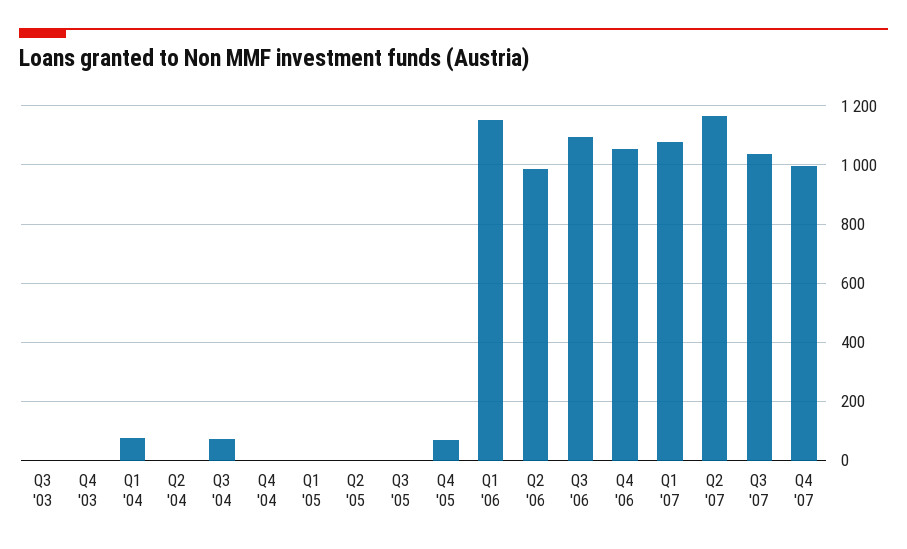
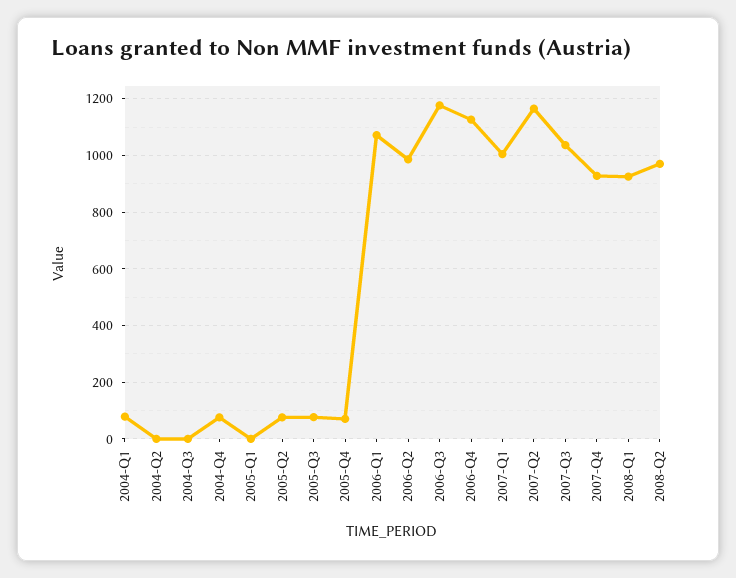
Q3 '03: 0 -> none
Q4 '03: 0 -> none
Q3 '04: 75 -> 0
Q4 '04: 0 -> 75
Q2 '05: 0 -> 75
Q3 '05: 0 -> 75
Q1 '06: 1150 -> 1075
Q3 '06: 1100 -> 1175
Q4 '06: 1050 -> 1125
Q1 '07: 1075 -> 1000
Q4 '07: 1000 -> 925
2008-Q1: none -> 925
2008-Q2: none -> 975

